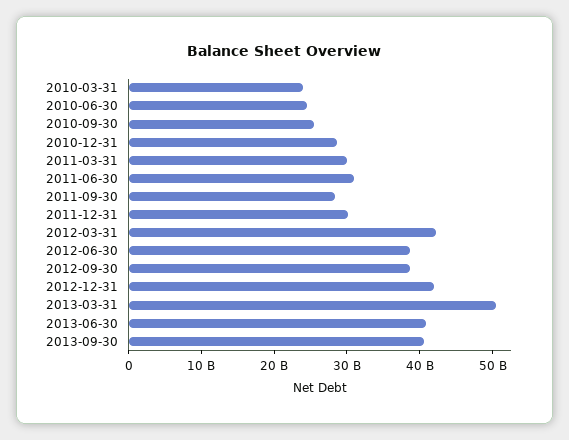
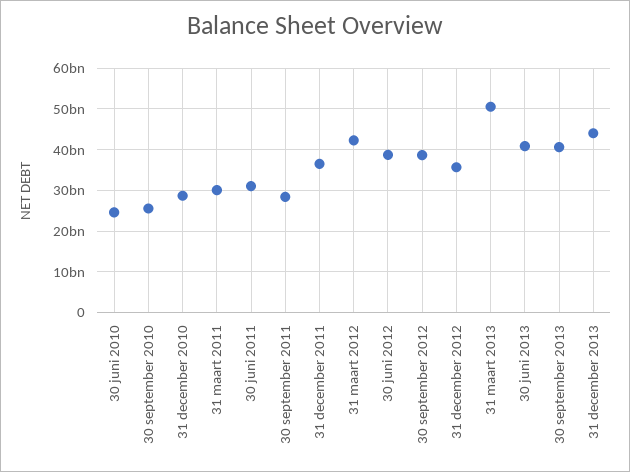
2010-03-31: 24000000000 -> none
2011-12-31: 30000000000 -> 36000000000
2012-12-31: 42000000000 -> 36000000000
31 december 2013: none -> 44000000000

